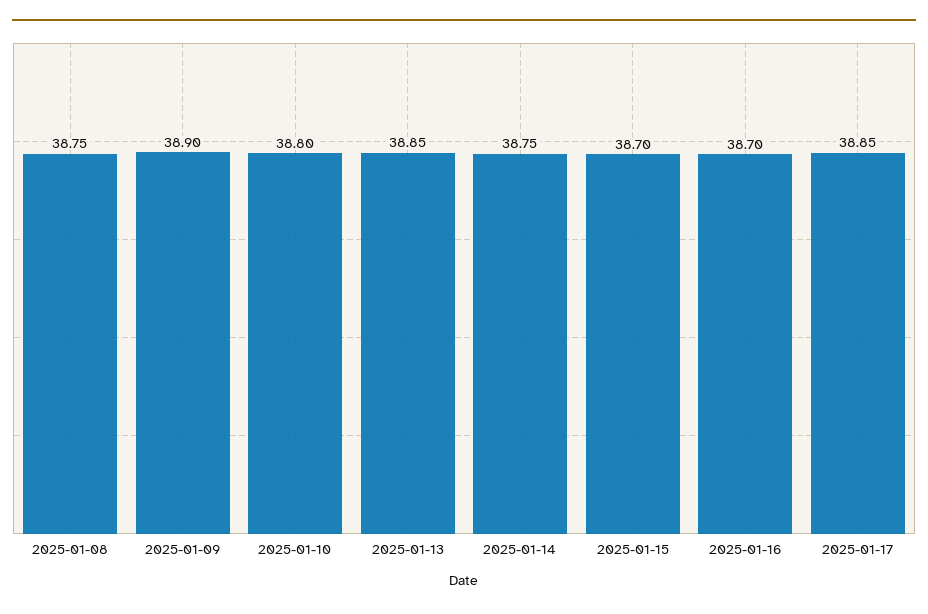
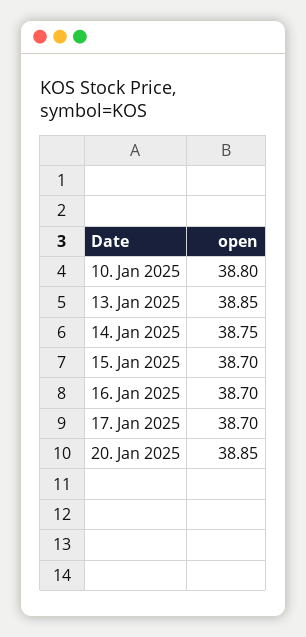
2025-01-08: 38.75 -> none
2025-01-09: 38.9 -> none
2025-01-17: 38.85 -> 38.7
20. Jan 2025: none -> 38.85

